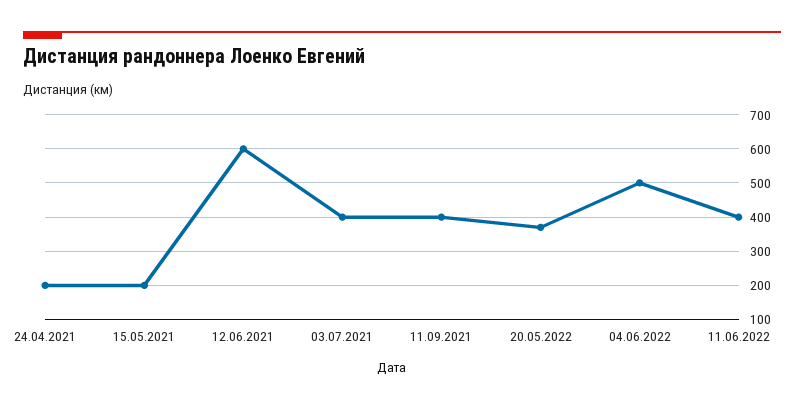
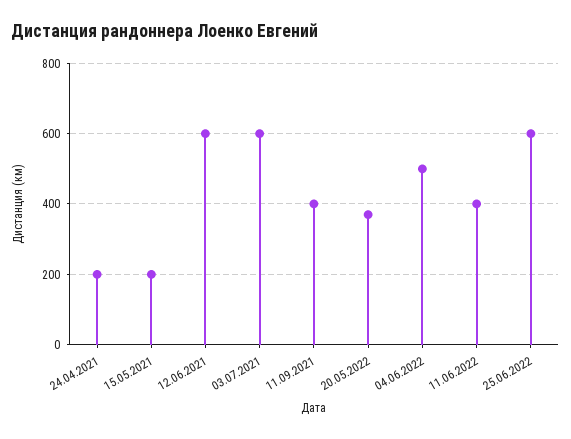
03.07.2021: 400 -> 600
25.06.2022: none -> 600

